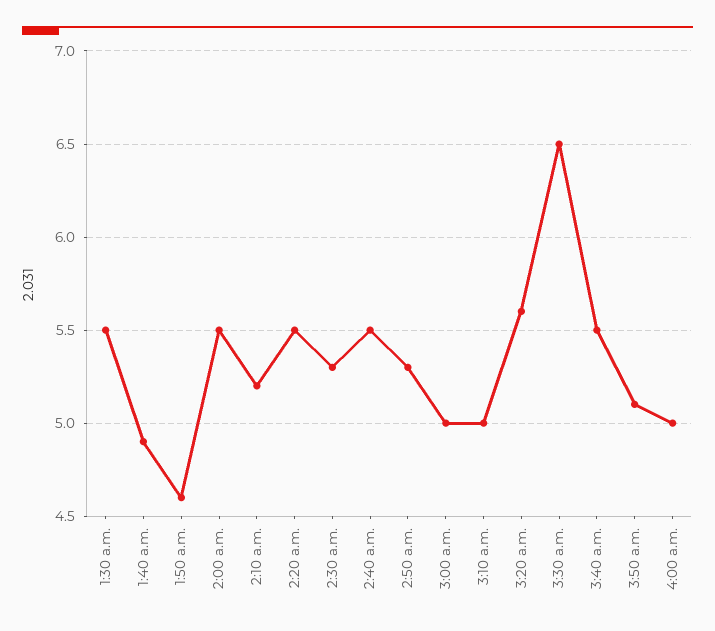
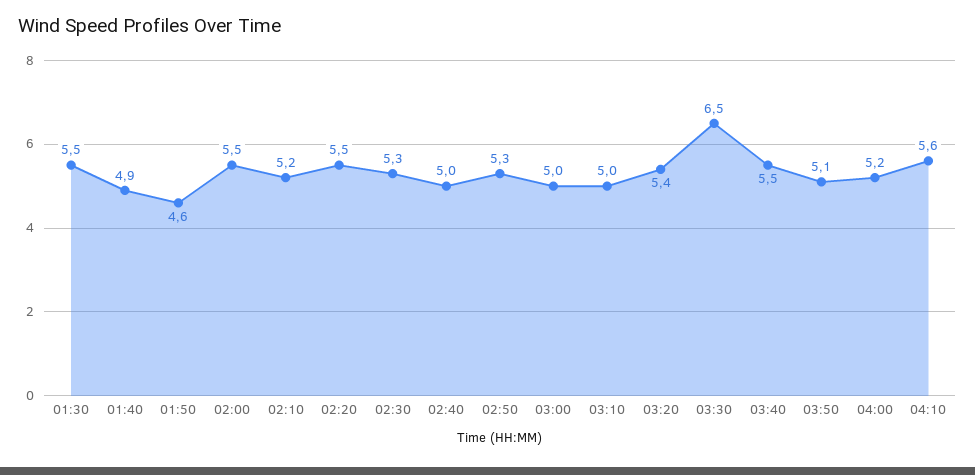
2:40 a.m.: 5.5 -> 5
3:20 a.m.: 5.6 -> 5.4
4:00 a.m.: 5 -> 5.2
04:10: none -> 5.6

